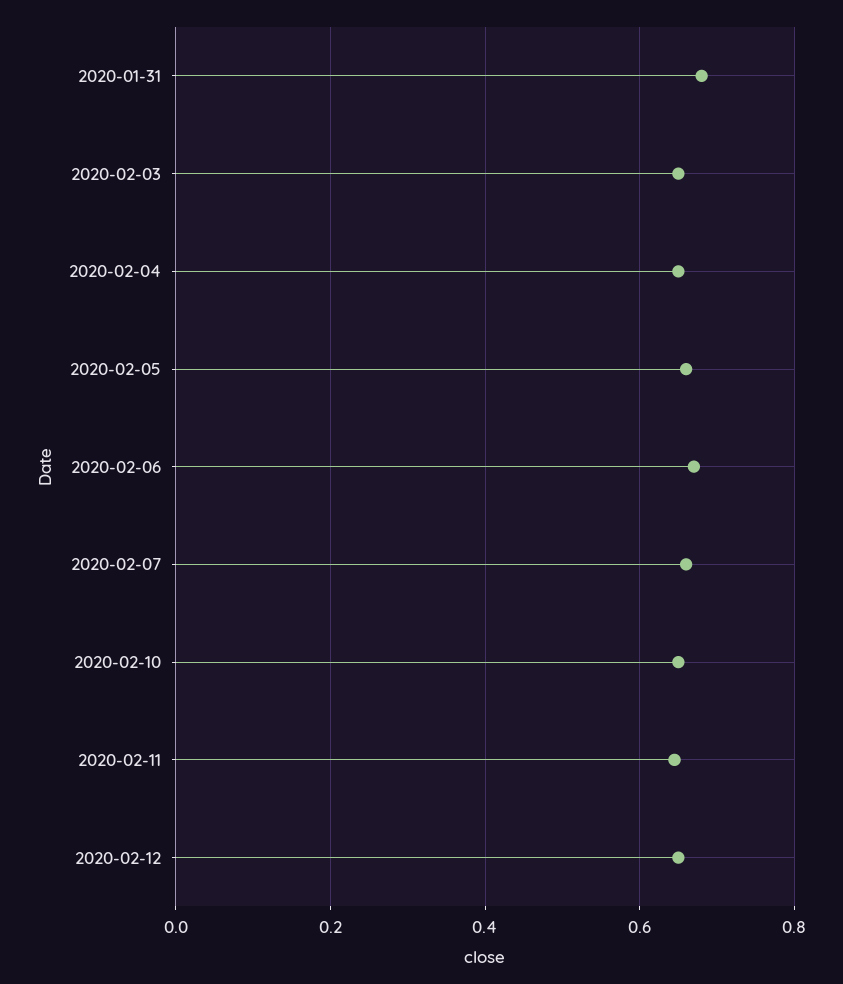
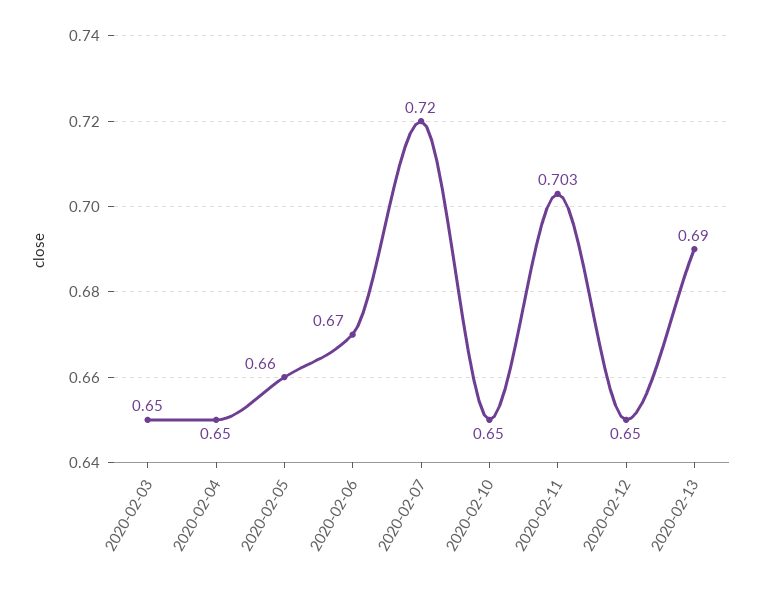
2020-01-31: 0.68 -> none
2020-02-07: 0.66 -> 0.72
2020-02-11: 0.64 -> 0.703
2020-02-13: none -> 0.69

